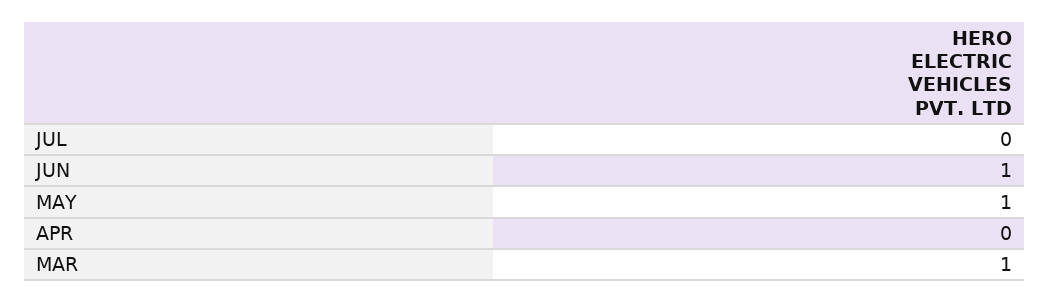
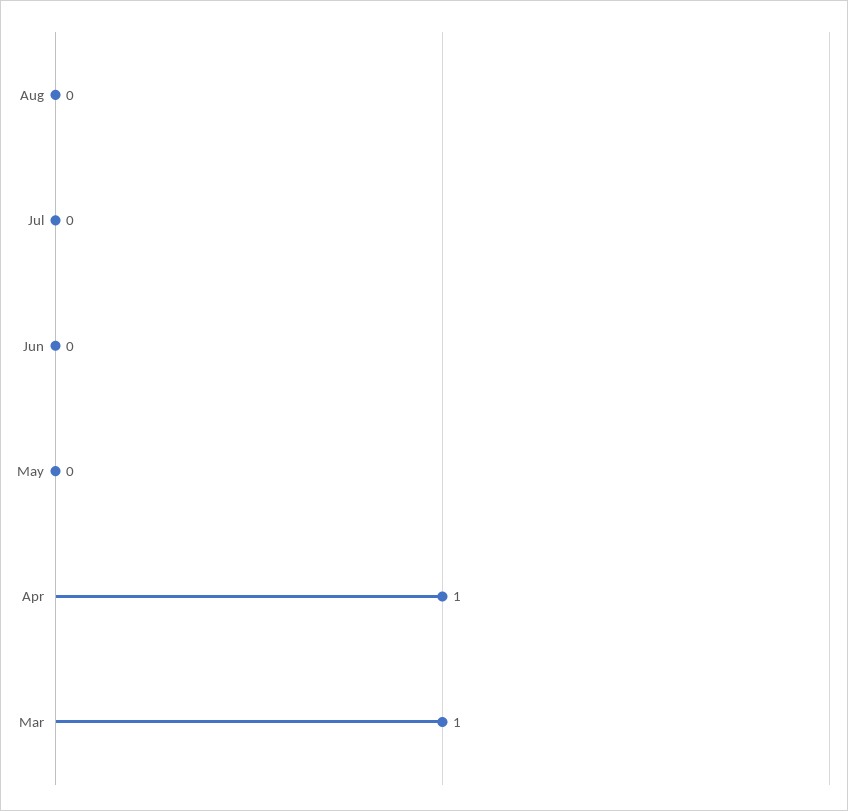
JUN: 1 -> 0
MAY: 1 -> 0
APR: 0 -> 1
Aug: none -> 0

